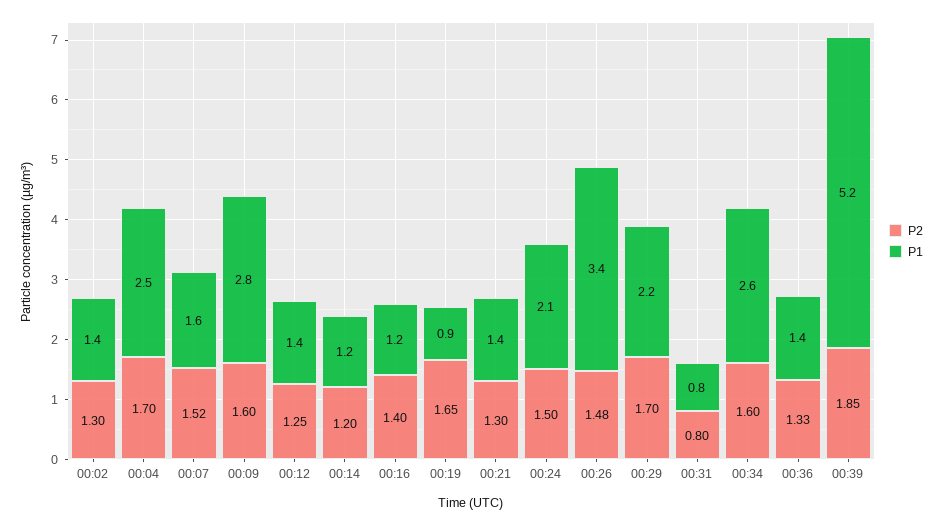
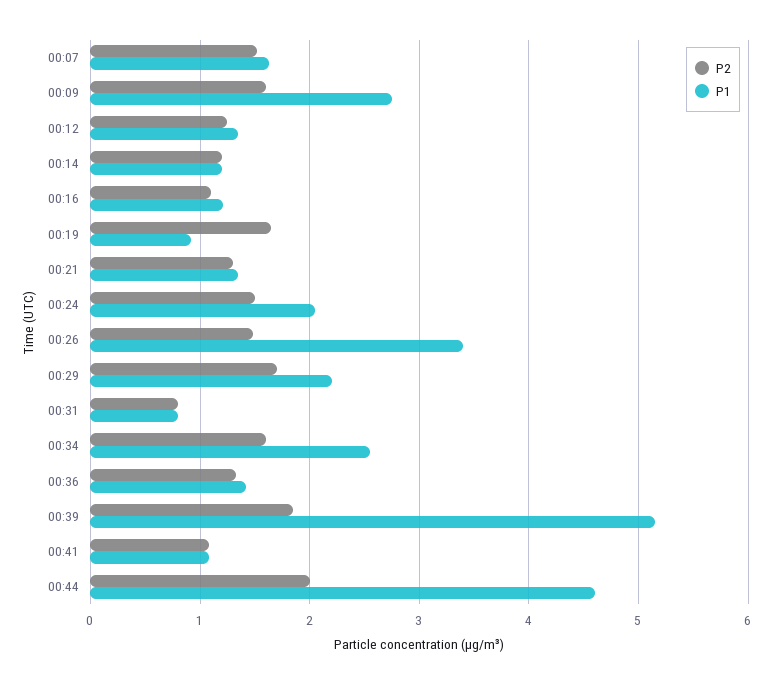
P2, 00:02: 1.3 -> none
P1, 00:02: 1.4 -> none
P2, 00:04: 1.7 -> none
P1, 00:04: 2.5 -> none
P2, 00:16: 1.4 -> 1.1
P2, 00:41: none -> 1.1
P1, 00:41: none -> 1.1
P2, 00:44: none -> 2
P1, 00:44: none -> 4.6

